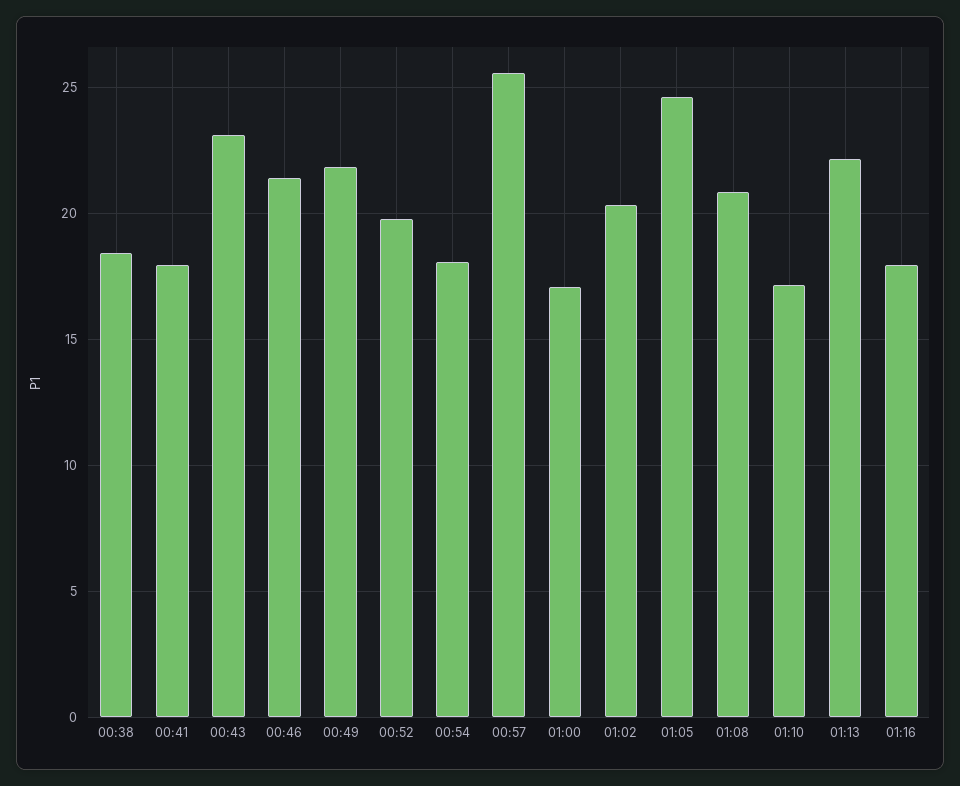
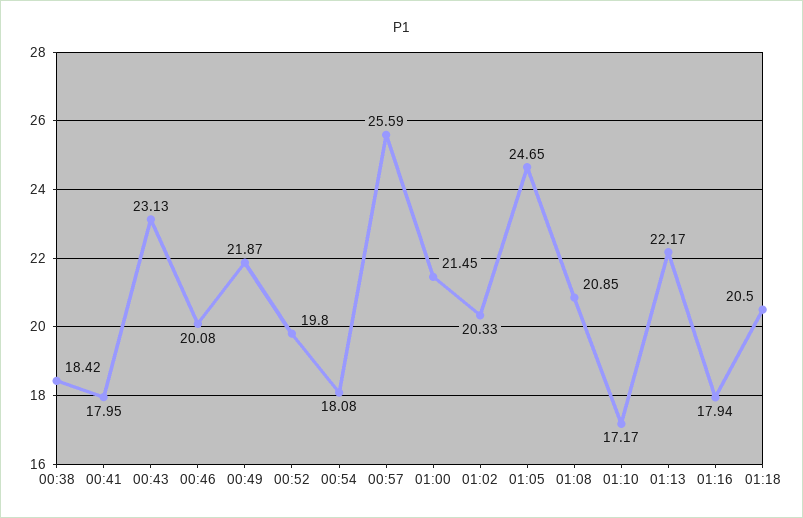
00:46: 21.5 -> 20.08
01:00: 17 -> 21.45
01:18: none -> 20.5

